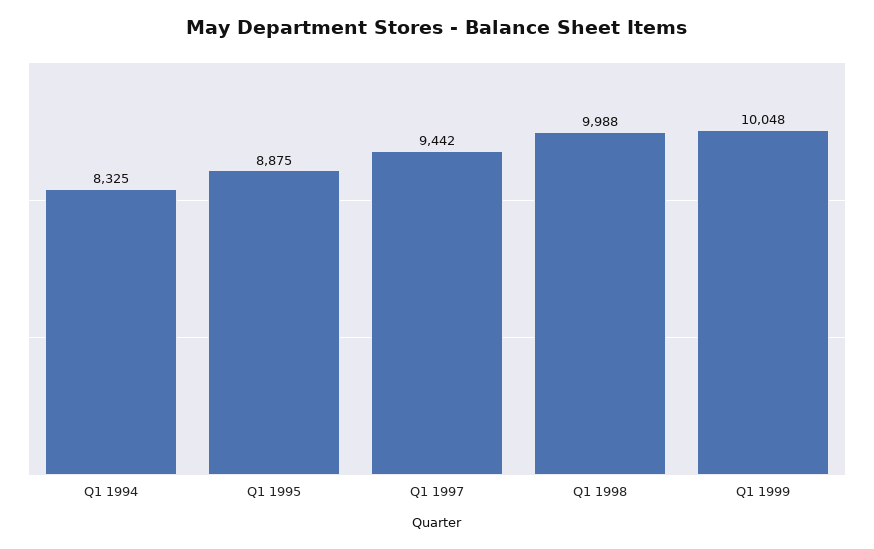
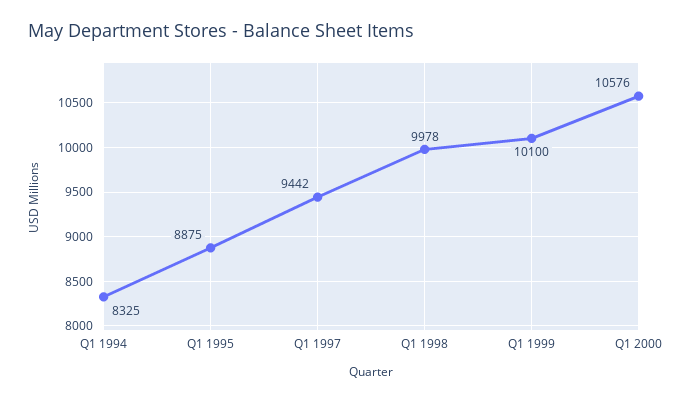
Q1 1998: 9988 -> 9978
Q1 1999: 10048 -> 10100
Q1 2000: none -> 10576

